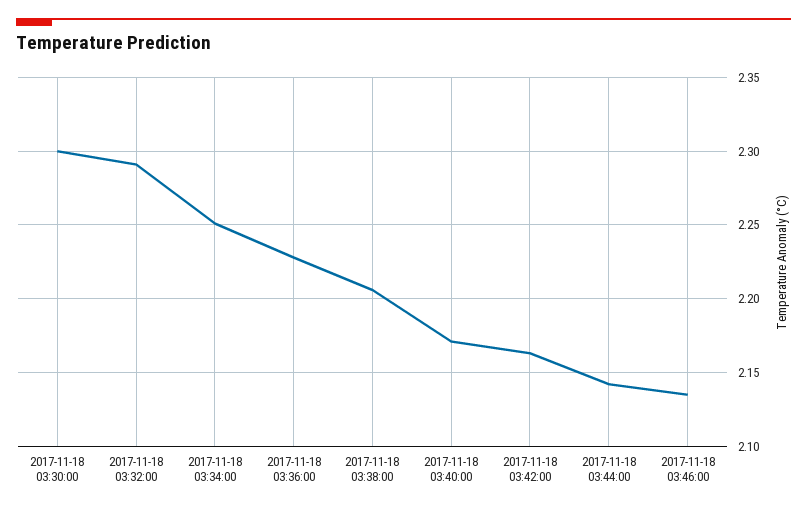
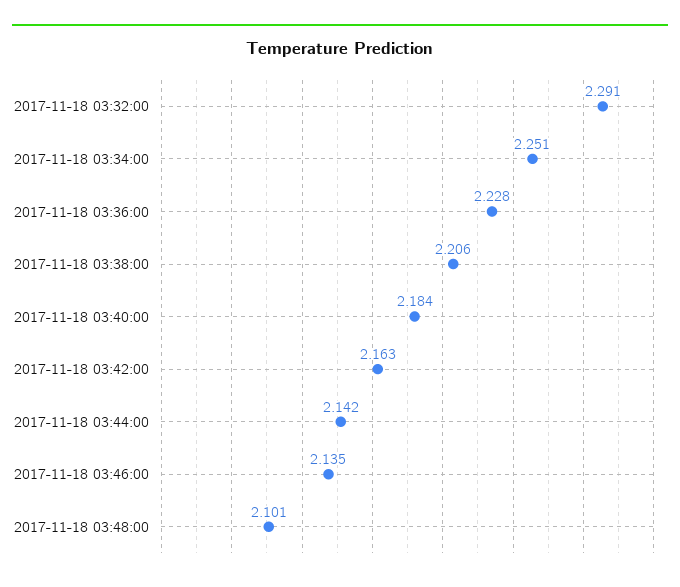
2017-11-18 03:30:00: 2.3 -> none
2017-11-18 03:40:00: 2.17 -> 2.184
2017-11-18 03:48:00: none -> 2.101

